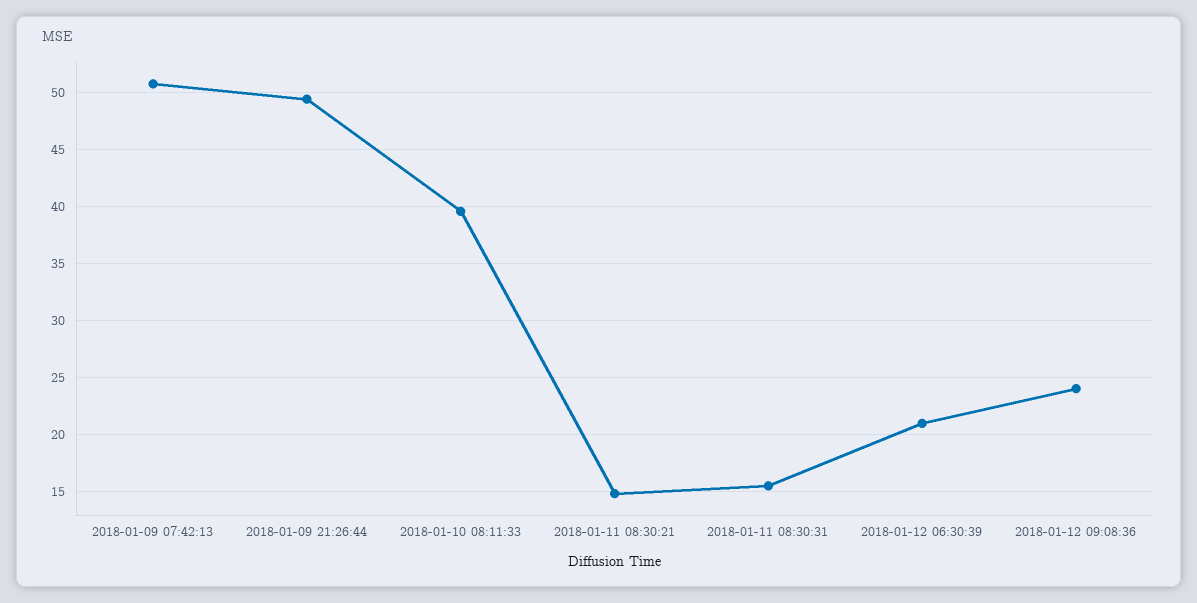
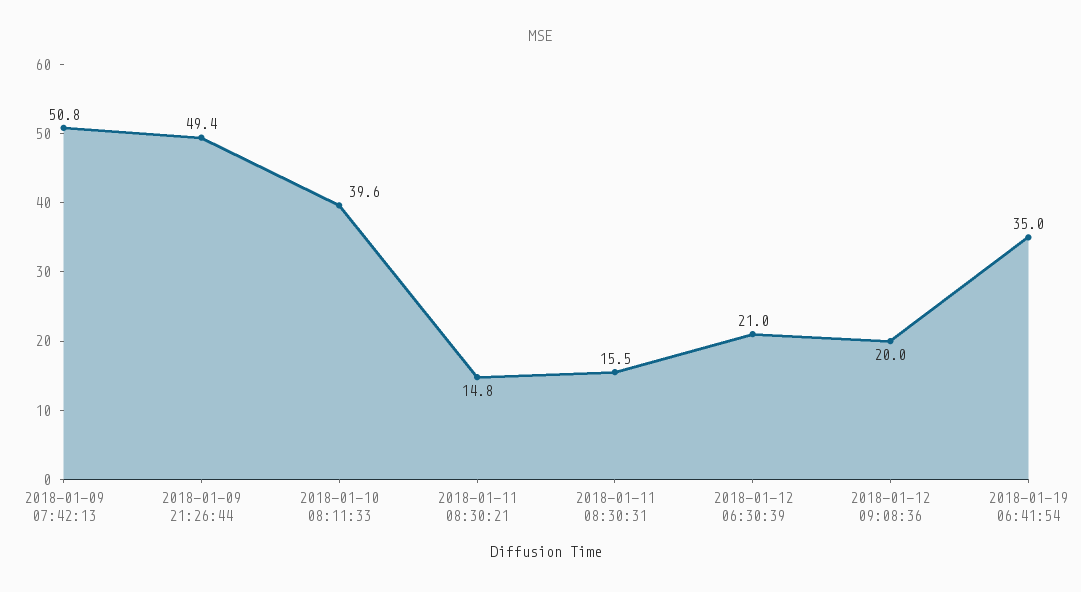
2018-01-12 09:08:36: 24 -> 20
2018-01-19 06:41:54: none -> 35

